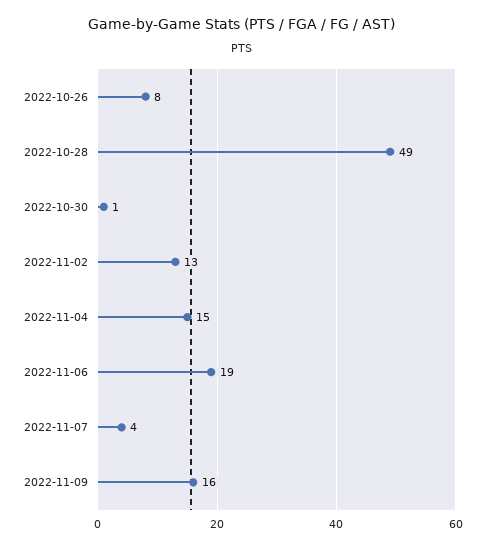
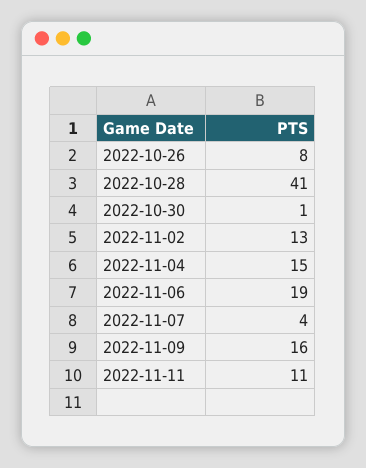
2022-10-28: 49 -> 41
2022-11-11: none -> 11

